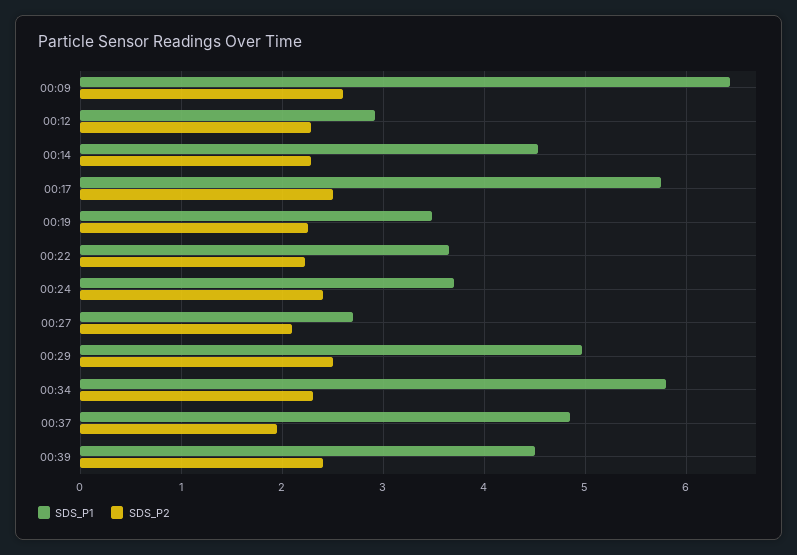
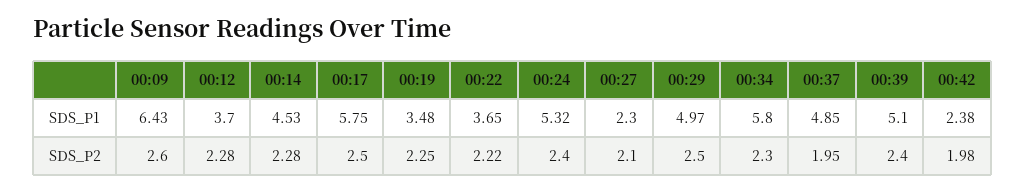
SDS_P1, 00:12: 2.9 -> 3.7
SDS_P1, 00:24: 3.7 -> 5.32
SDS_P1, 00:27: 2.7 -> 2.3
SDS_P1, 00:39: 4.5 -> 5.1
SDS_P1, 00:42: none -> 2.38
SDS_P2, 00:42: none -> 1.98

